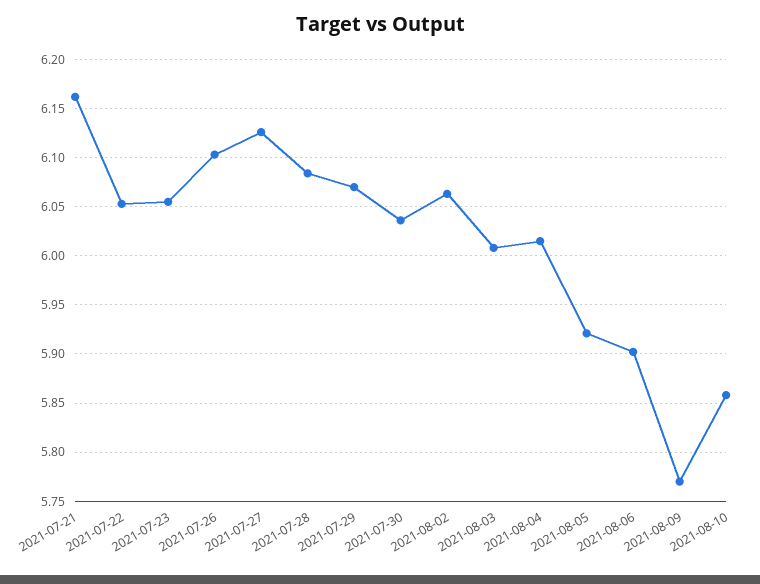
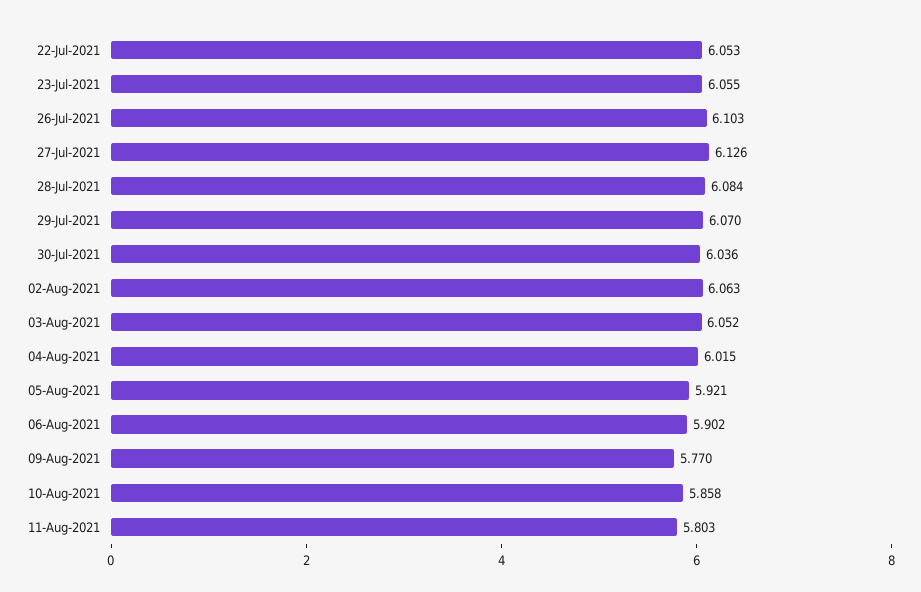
2021-07-21: 6.16 -> none
2021-08-03: 6.01 -> 6.052
11-Aug-2021: none -> 5.803

